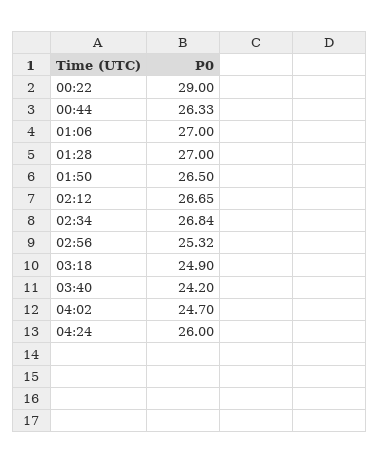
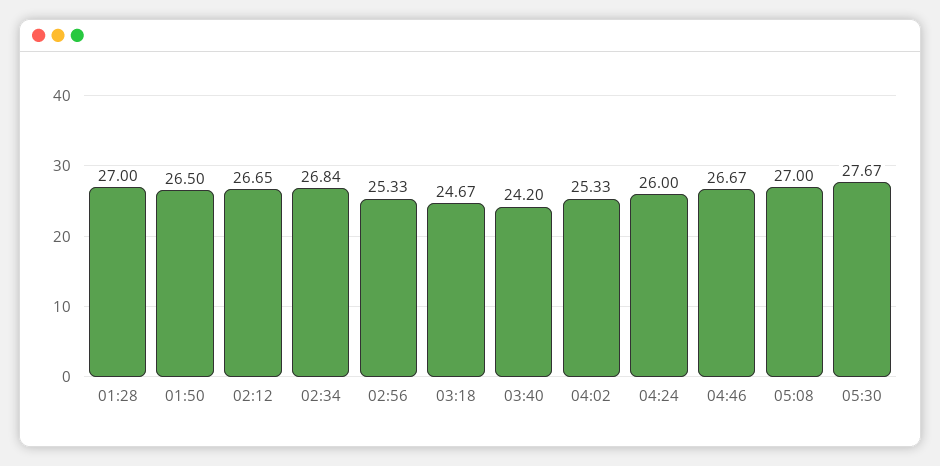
00:22: 29 -> none
00:44: 26.33 -> none
01:06: 27 -> none
02:56: 25.32 -> 25.33
03:18: 24.9 -> 24.67
04:02: 24.7 -> 25.33
04:46: none -> 26.67
05:08: none -> 27
05:30: none -> 27.67

